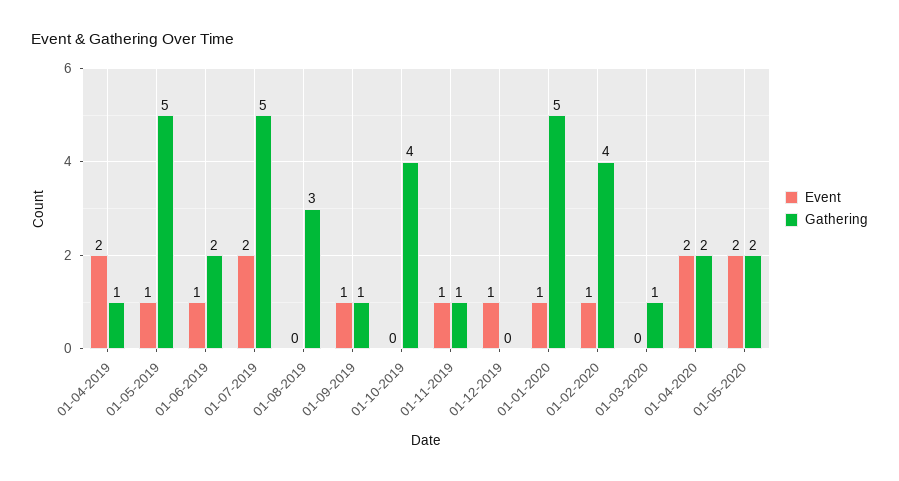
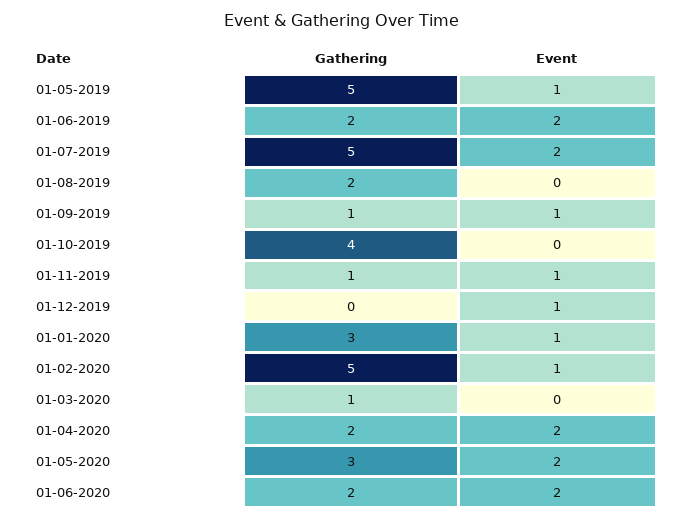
Event, 01-04-2019: 2 -> none
Gathering, 01-04-2019: 1 -> none
Event, 01-06-2019: 1 -> 2
Gathering, 01-08-2019: 3 -> 2
Gathering, 01-01-2020: 5 -> 3
Gathering, 01-02-2020: 4 -> 5
Gathering, 01-05-2020: 2 -> 3
Gathering, 01-06-2020: none -> 2
Event, 01-06-2020: none -> 2

